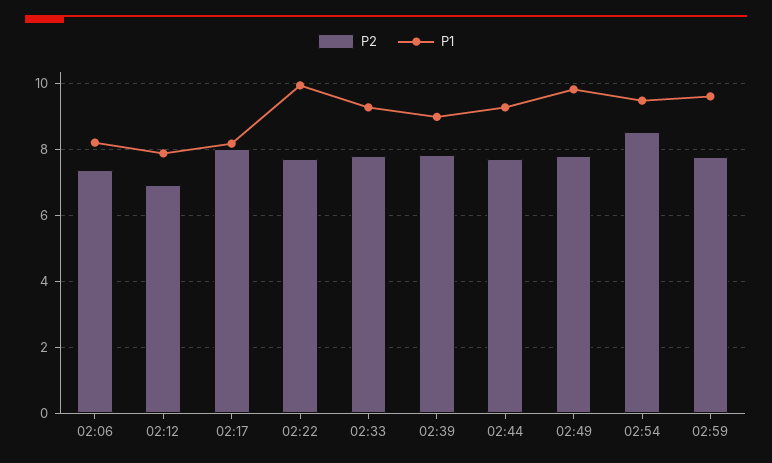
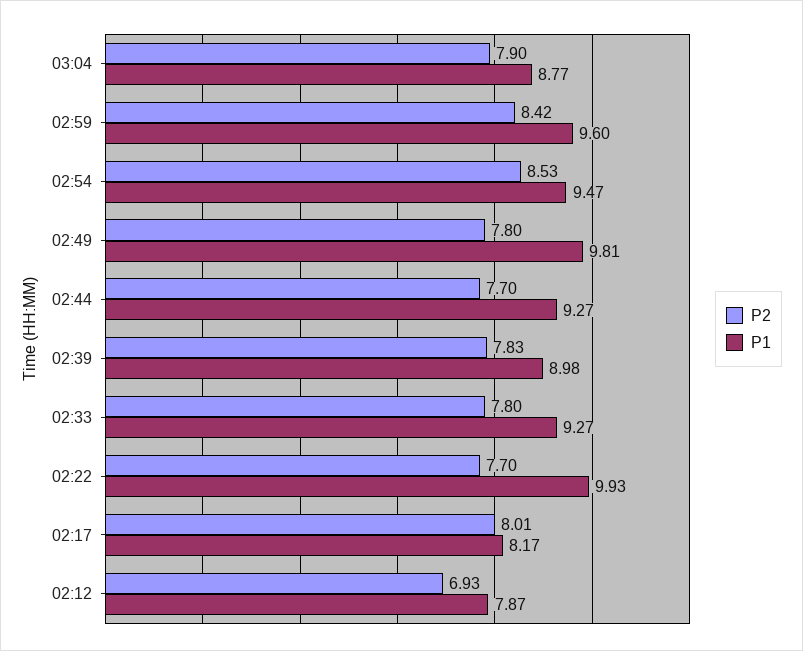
P2, 02:06: 7.4 -> none
P1, 02:06: 8.2 -> none
P2, 02:59: 7.8 -> 8.42
P2, 03:04: none -> 7.9
P1, 03:04: none -> 8.77

